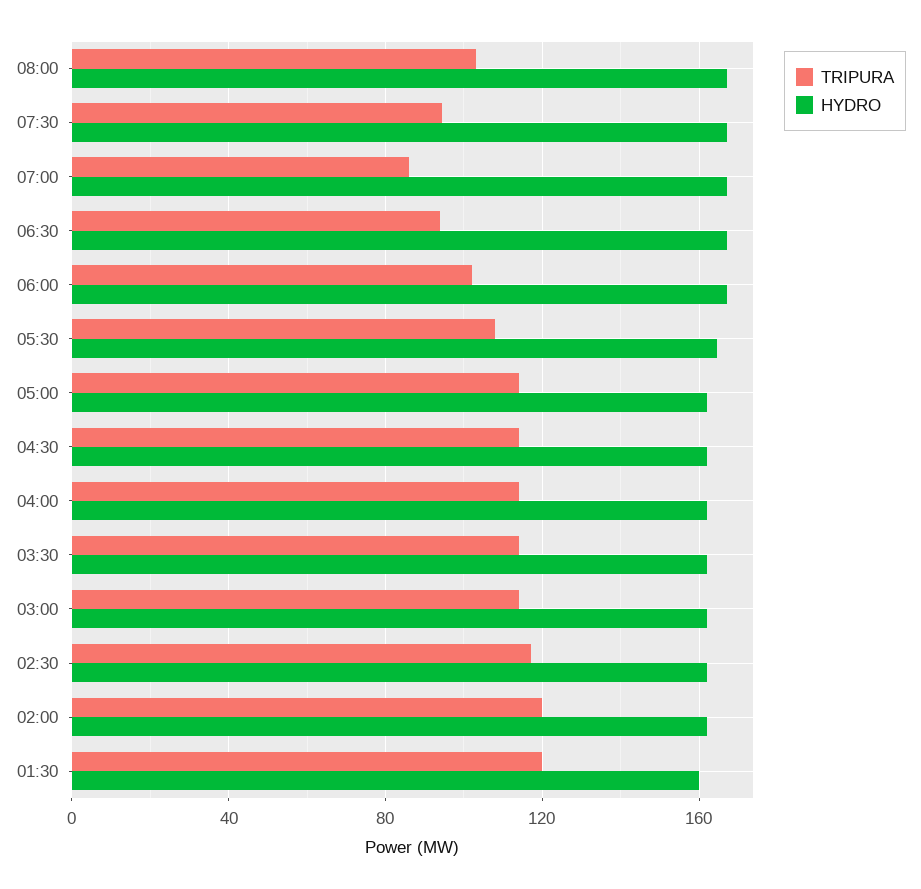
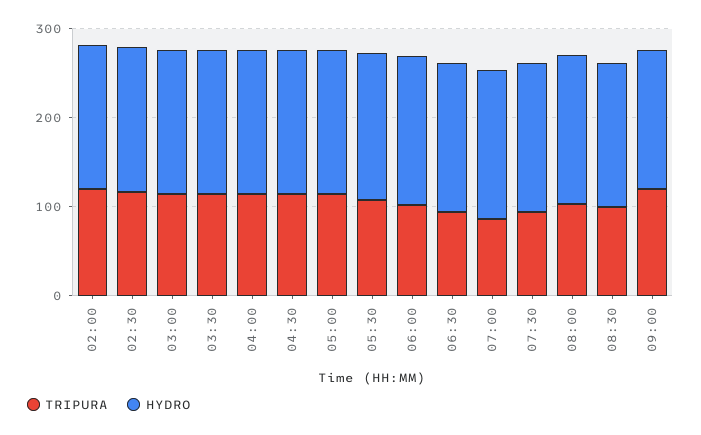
TRIPURA, 01:30: 120 -> none
HYDRO, 01:30: 160 -> none
TRIPURA, 08:30: none -> 100
HYDRO, 08:30: none -> 160
TRIPURA, 09:00: none -> 120
HYDRO, 09:00: none -> 160

